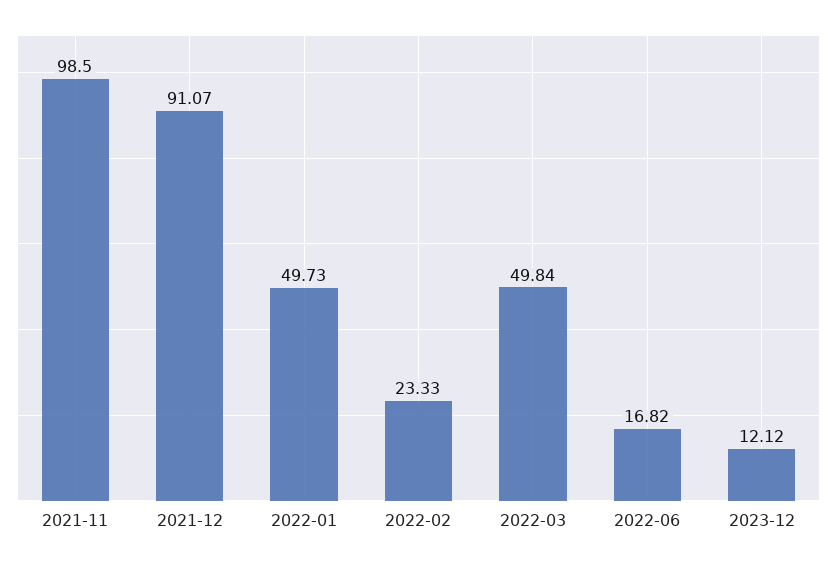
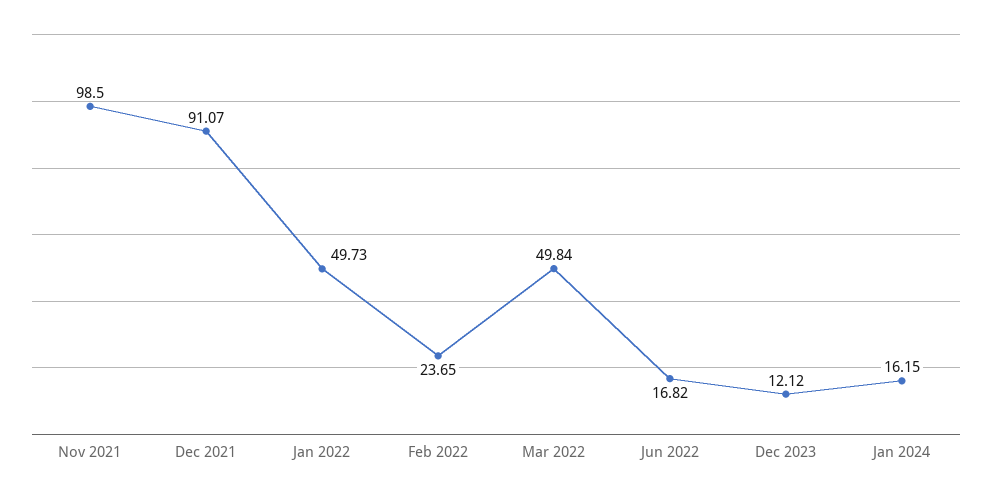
2022-02: 23.33 -> 23.65
Jan 2024: none -> 16.15

